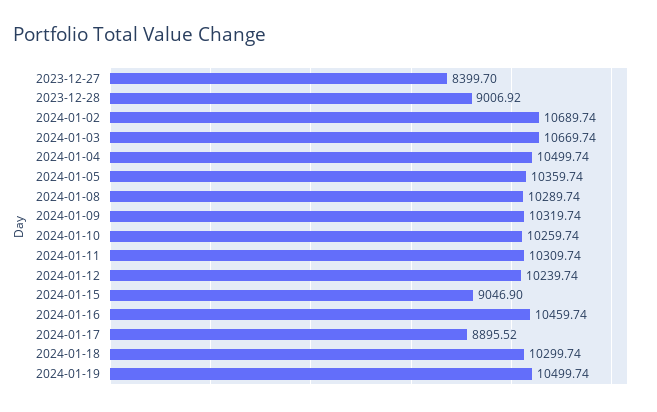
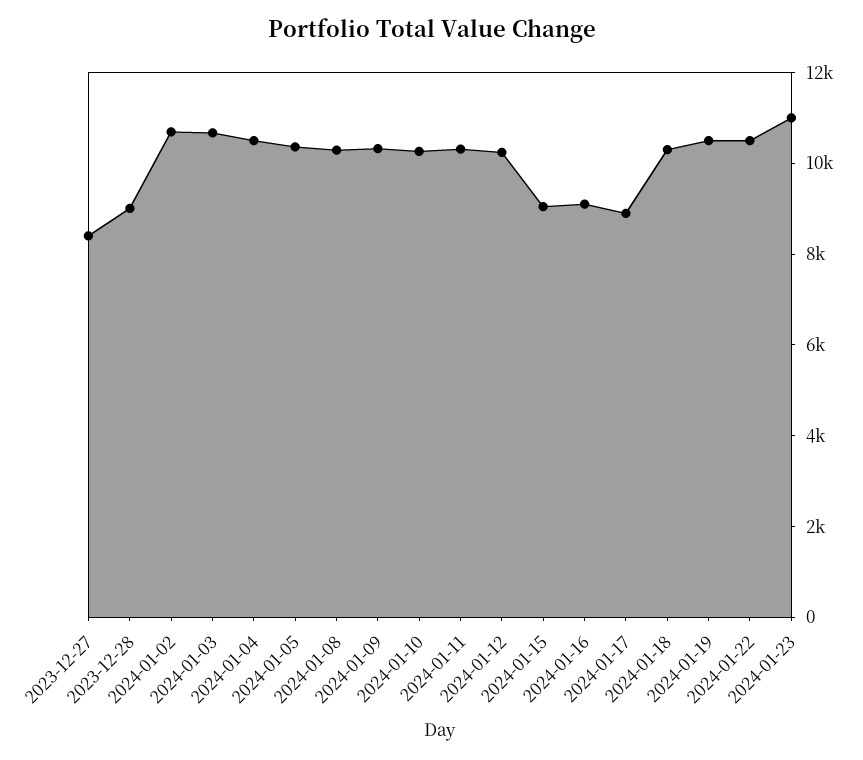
2024-01-16: 10459.74 -> 9000
2024-01-22: none -> 10500
2024-01-23: none -> 11000

